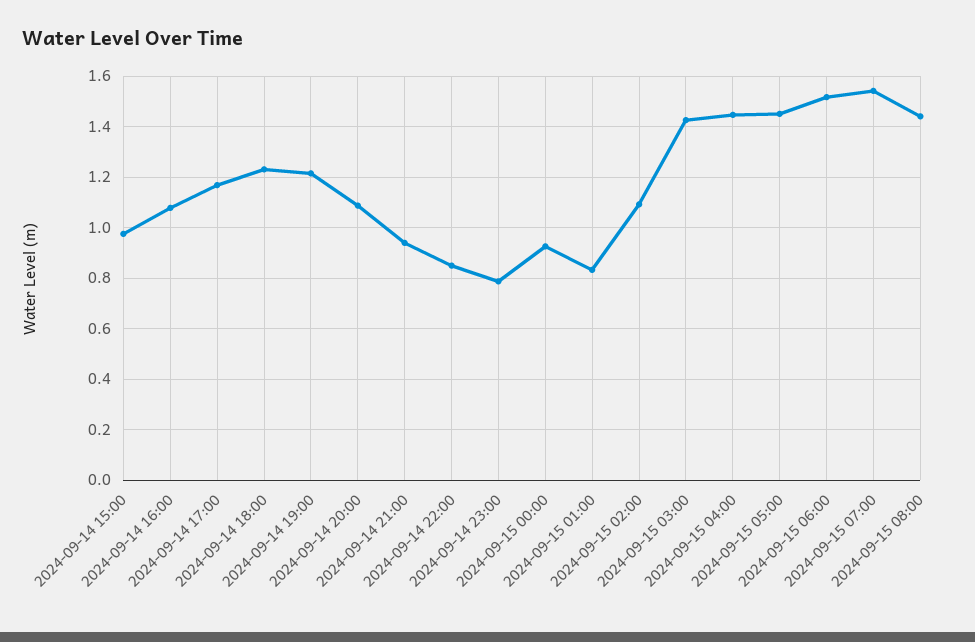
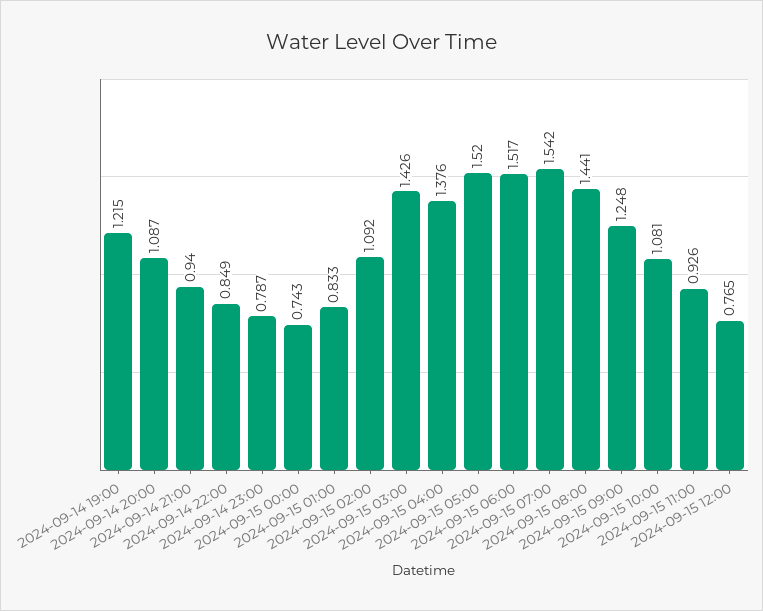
2024-09-14 15:00: 0.975 -> none
2024-09-14 16:00: 1.075 -> none
2024-09-14 17:00: 1.175 -> none
2024-09-14 18:00: 1.225 -> none
2024-09-15 00:00: 0.925 -> 0.743
2024-09-15 04:00: 1.45 -> 1.376
2024-09-15 05:00: 1.45 -> 1.52
2024-09-15 09:00: none -> 1.248
2024-09-15 10:00: none -> 1.081
2024-09-15 11:00: none -> 0.926
2024-09-15 12:00: none -> 0.765

